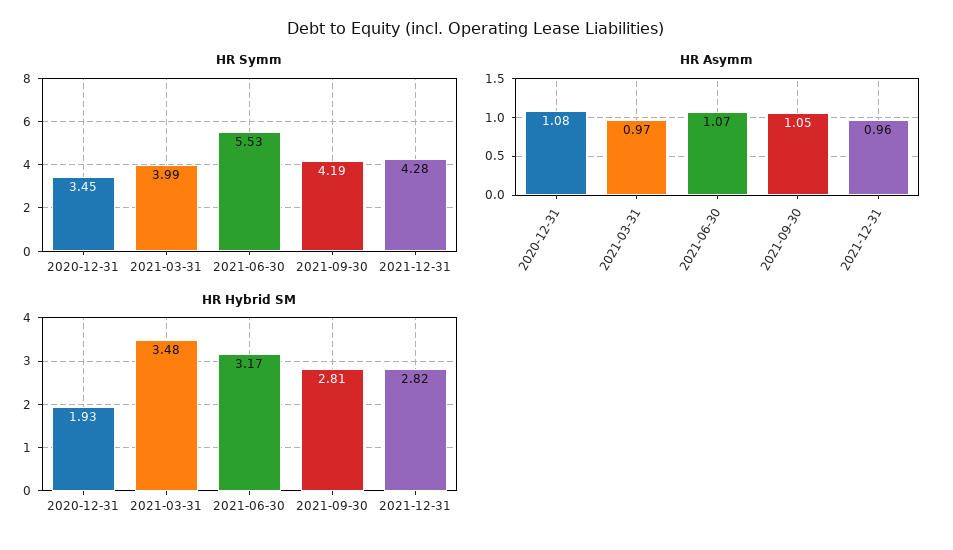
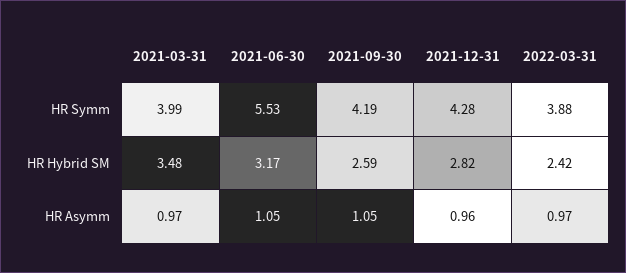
HR Symm, 2020-12-31: 3.45 -> none
HR Asymm, 2020-12-31: 1.08 -> none
HR Asymm, 2021-06-30: 1.07 -> 1.05
HR Hybrid SM, 2020-12-31: 1.93 -> none
HR Hybrid SM, 2021-09-30: 2.81 -> 2.59
HR Symm, 2022-03-31: none -> 3.88
HR Hybrid SM, 2022-03-31: none -> 2.42
HR Asymm, 2022-03-31: none -> 0.97

